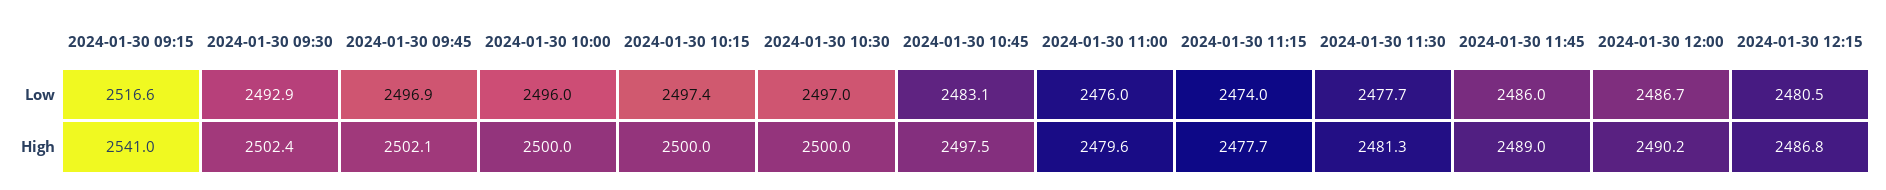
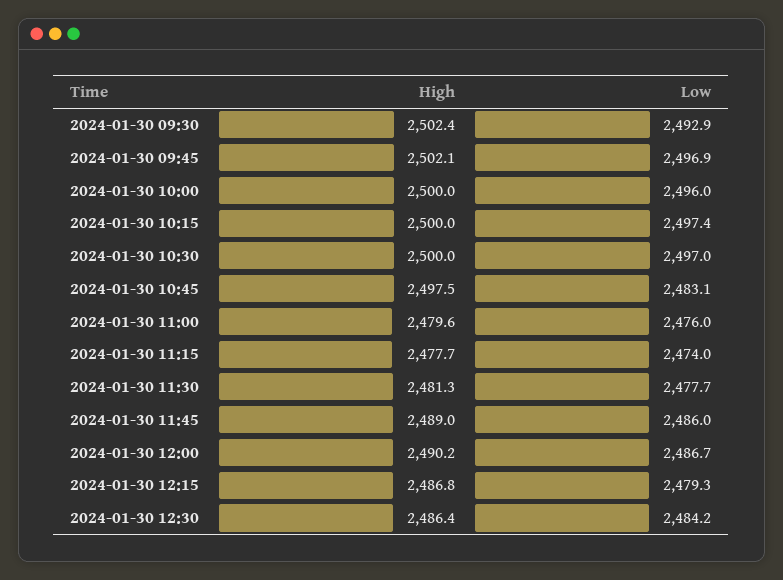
2024-01-30 09:15, Low: 2516.6 -> none
2024-01-30 12:15, Low: 2480.5 -> 2479.3
2024-01-30 09:15, High: 2541 -> none
2024-01-30 12:30, High: none -> 2486.4
2024-01-30 12:30, Low: none -> 2484.2

